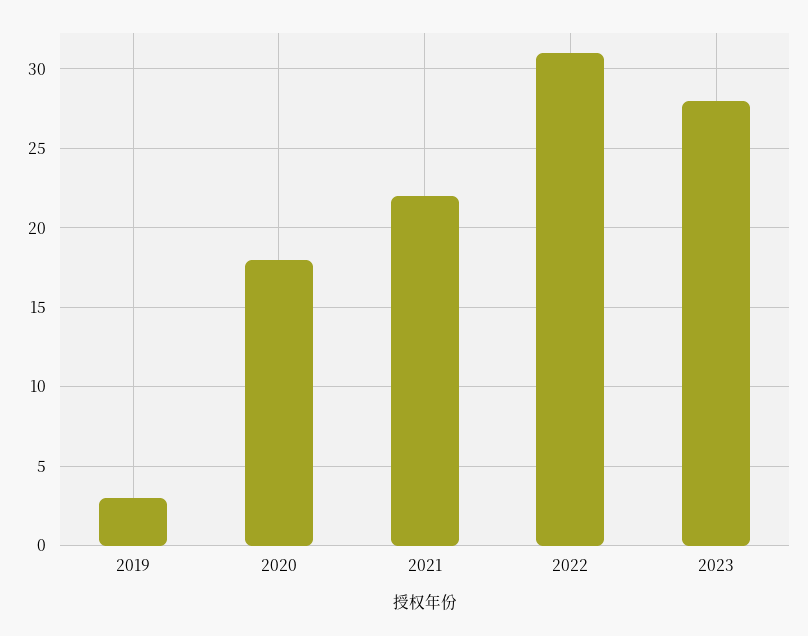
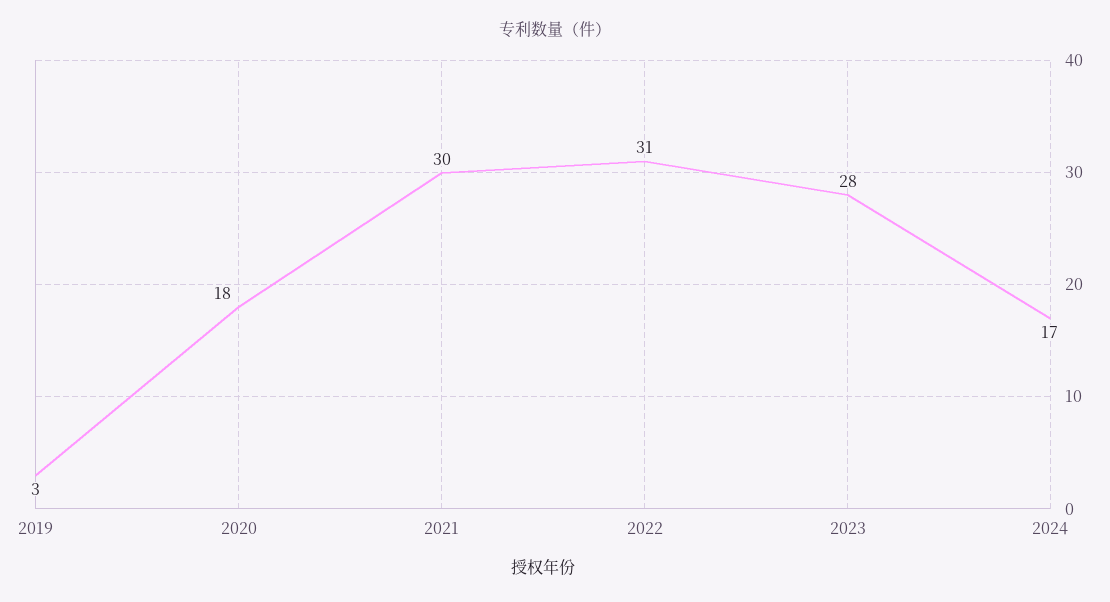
2021: 22 -> 30
2024: none -> 17

